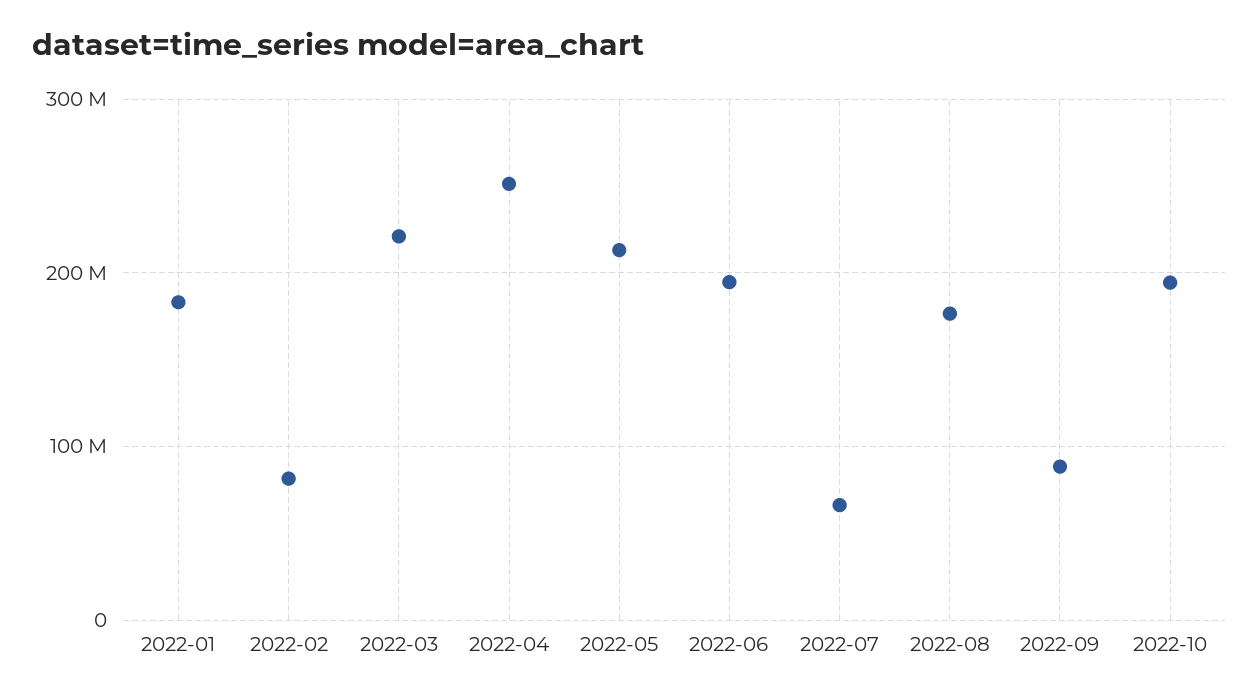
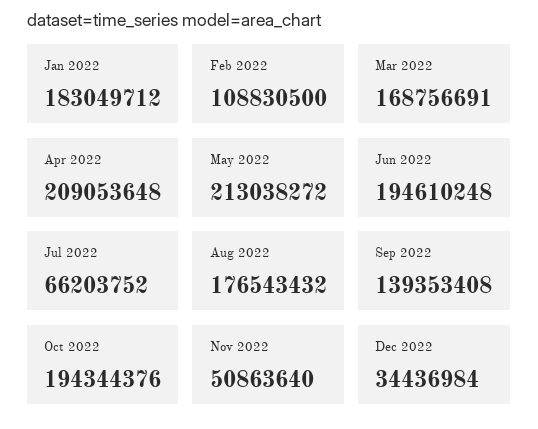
2022-02: 80000000 -> 108830500
2022-03: 220000000 -> 168756691
2022-04: 250000000 -> 209053648
2022-09: 90000000 -> 139353408
Nov 2022: none -> 50863640
Dec 2022: none -> 34436984

